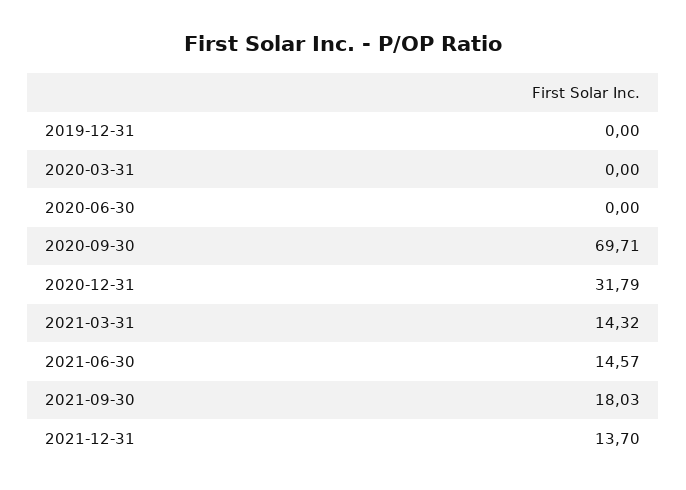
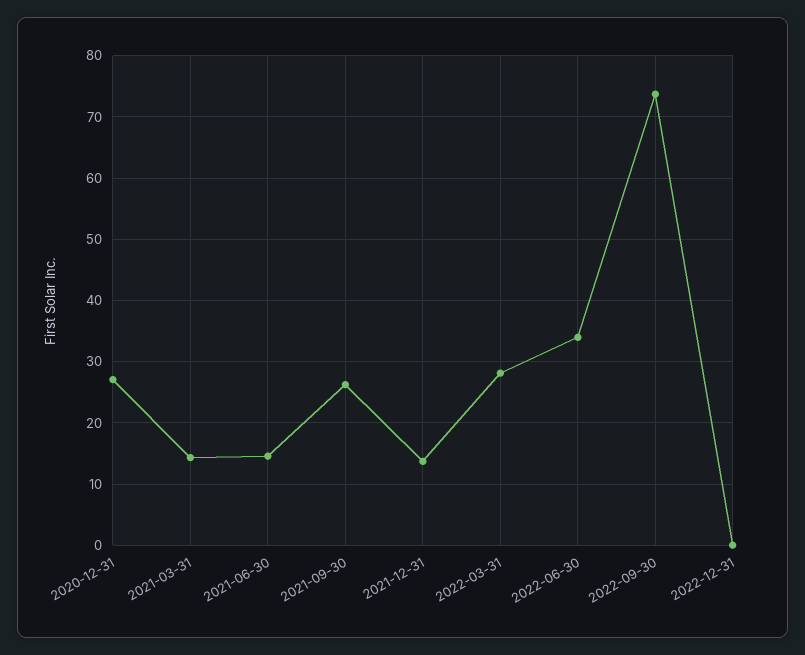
2019-12-31: 0 -> none
2020-03-31: 0 -> none
2020-06-30: 0 -> none
2020-09-30: 69.71 -> none
2020-12-31: 31.79 -> 27
2021-09-30: 18.03 -> 26
2022-03-31: none -> 28
2022-06-30: none -> 34
2022-09-30: none -> 74
2022-12-31: none -> 0

